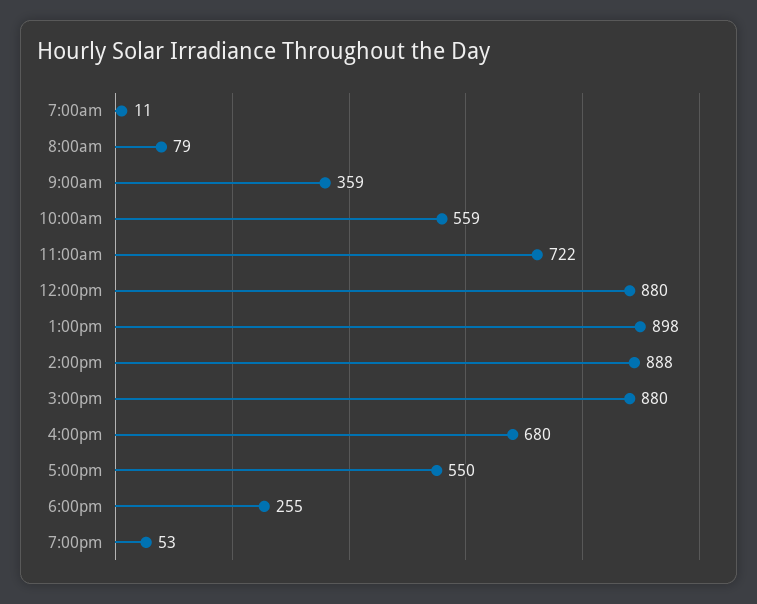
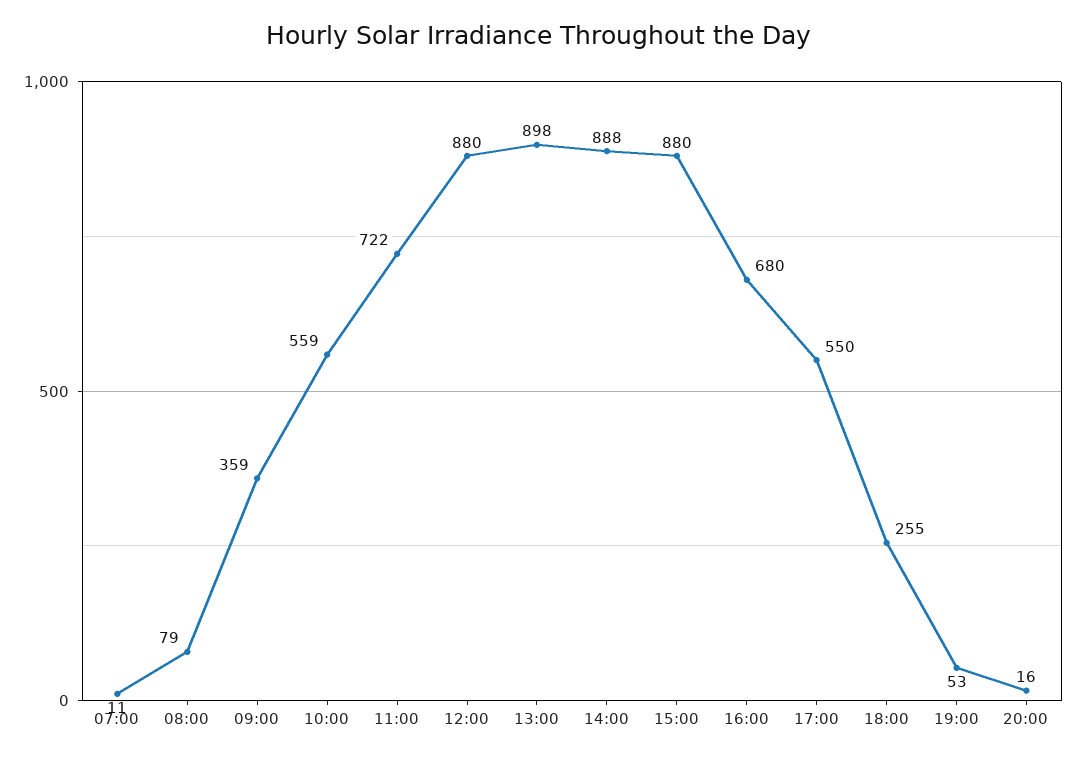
20:00: none -> 16

